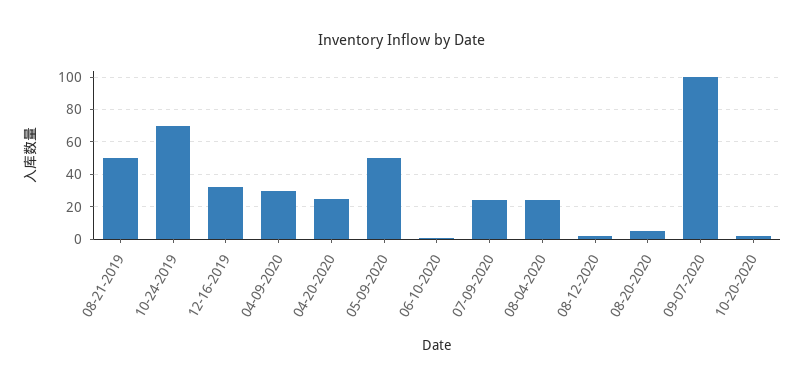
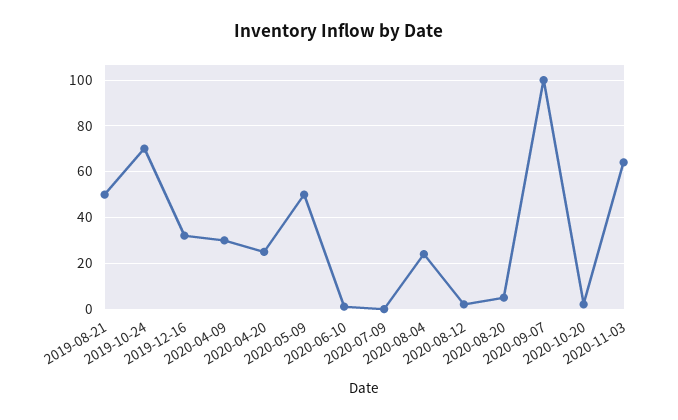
07-09-2020: 25 -> 0
2020-11-03: none -> 65

